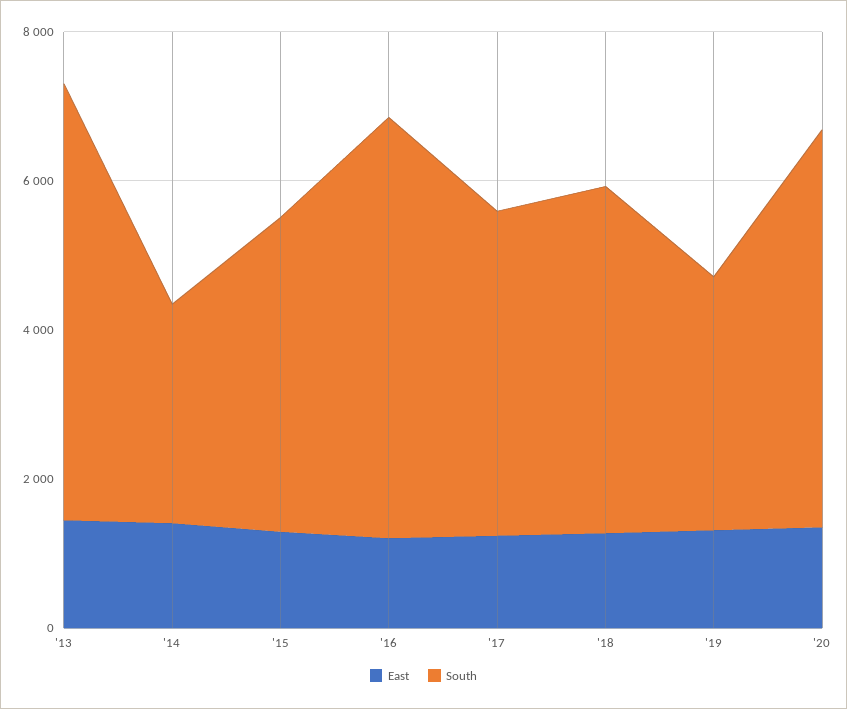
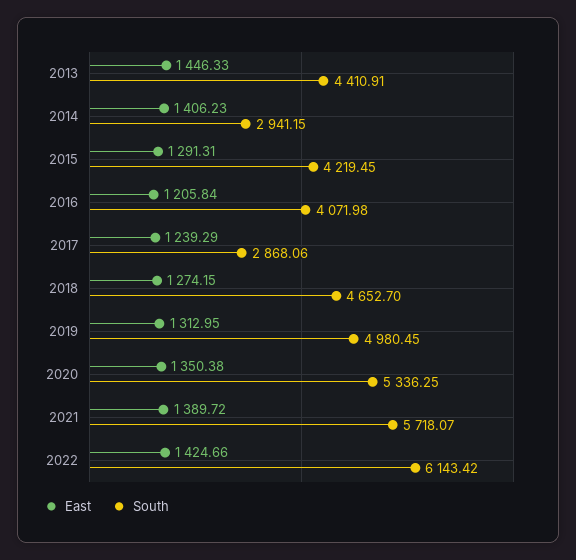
South, '13: 6000 -> 4410.91
South, '16: 5500 -> 4071.98
South, '17: 4500 -> 2868.06
South, '19: 3500 -> 4980.45
East, 2021: none -> 1389.72
South, 2021: none -> 5718.07
East, 2022: none -> 1424.66
South, 2022: none -> 6143.42

